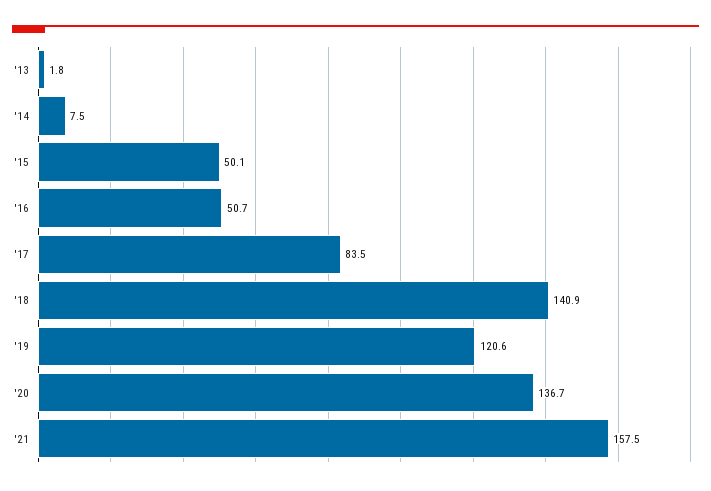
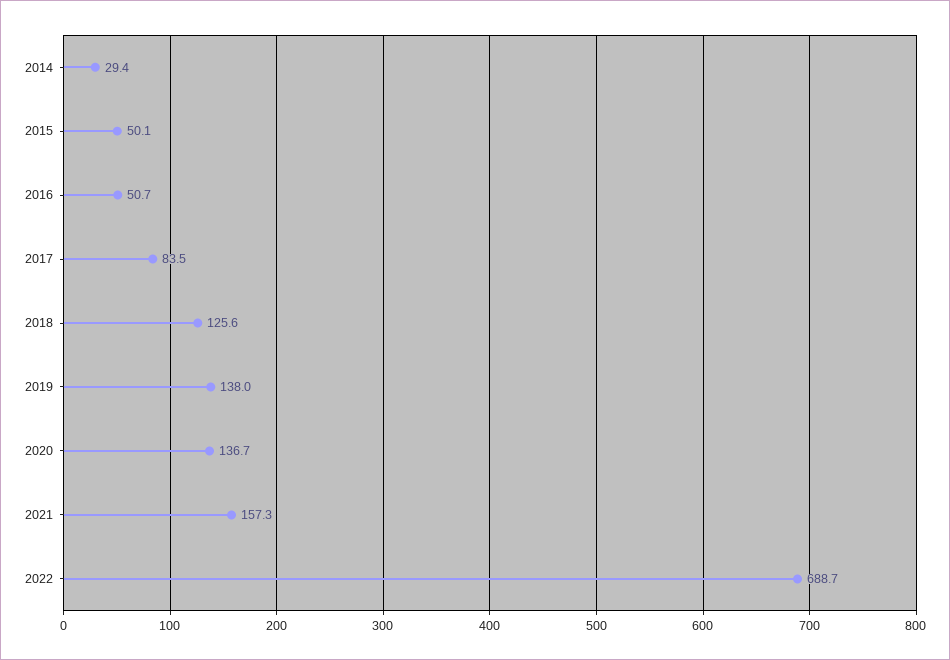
'13: 1.8 -> none
'14: 7.5 -> 29.4
'18: 140.9 -> 125.6
'19: 120.6 -> 138
'21: 157.5 -> 157.3
2022: none -> 688.7

